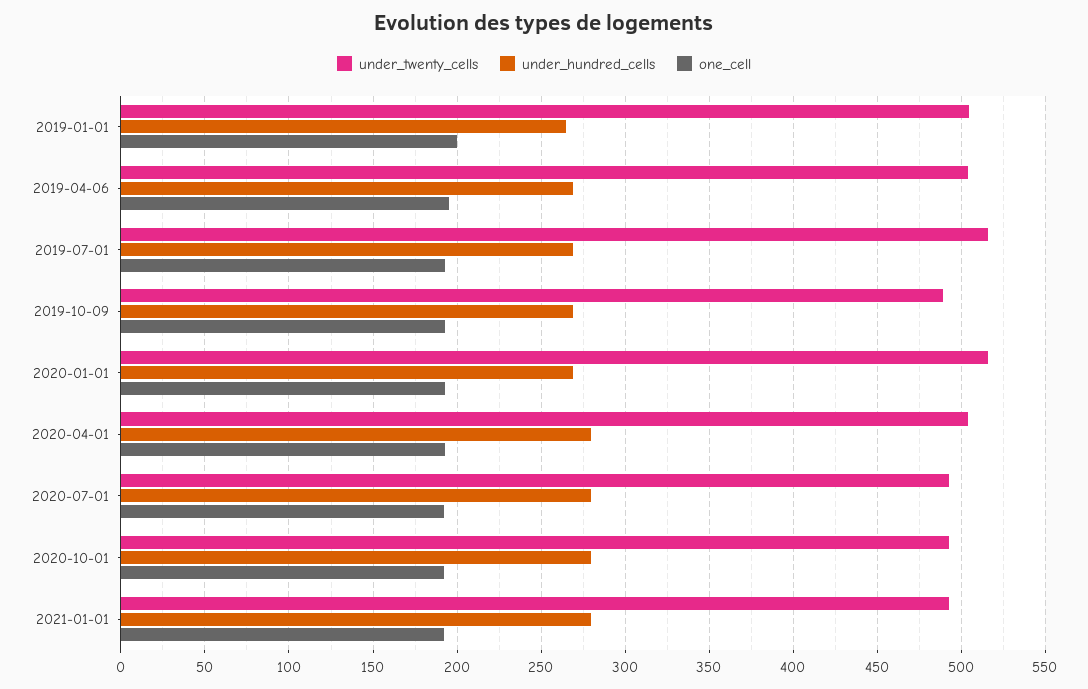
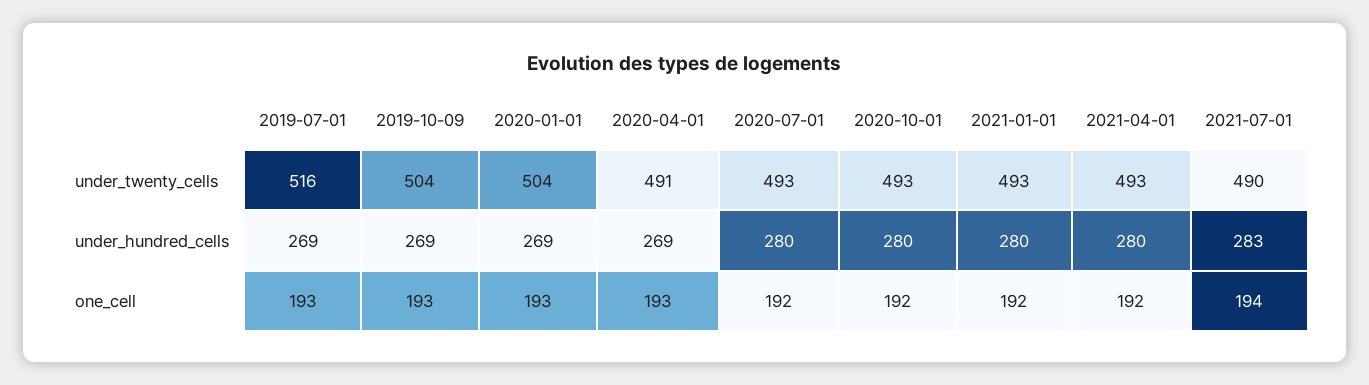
under_twenty_cells, 2019-01-01: 505 -> none
under_hundred_cells, 2019-01-01: 265 -> none
one_cell, 2019-01-01: 200 -> none
under_twenty_cells, 2019-04-06: 505 -> none
under_hundred_cells, 2019-04-06: 270 -> none
one_cell, 2019-04-06: 195 -> none
under_twenty_cells, 2019-10-09: 490 -> 504
under_twenty_cells, 2020-01-01: 515 -> 504
under_twenty_cells, 2020-04-01: 505 -> 491
under_hundred_cells, 2020-04-01: 280 -> 269
under_twenty_cells, 2021-04-01: none -> 493
under_twenty_cells, 2021-07-01: none -> 490
under_hundred_cells, 2021-04-01: none -> 280
under_hundred_cells, 2021-07-01: none -> 283
one_cell, 2021-04-01: none -> 192
one_cell, 2021-07-01: none -> 194

